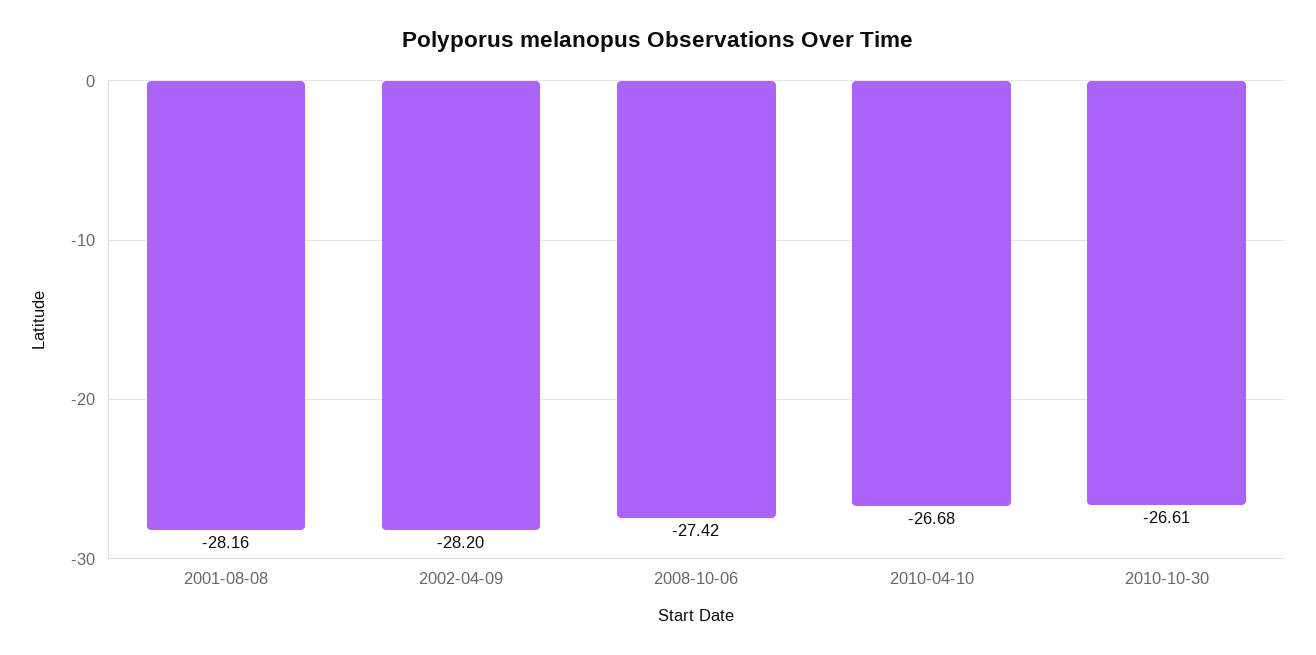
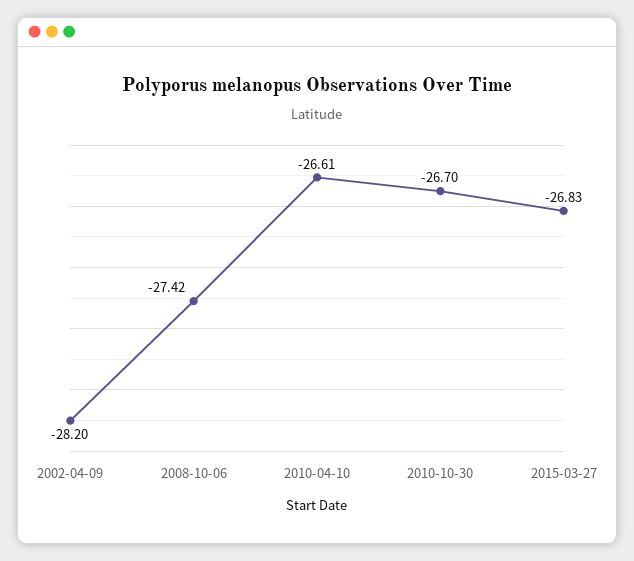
2001-08-08: -28.16 -> none
2010-04-10: -26.68 -> -26.61
2010-10-30: -26.61 -> -26.7
2015-03-27: none -> -26.83

